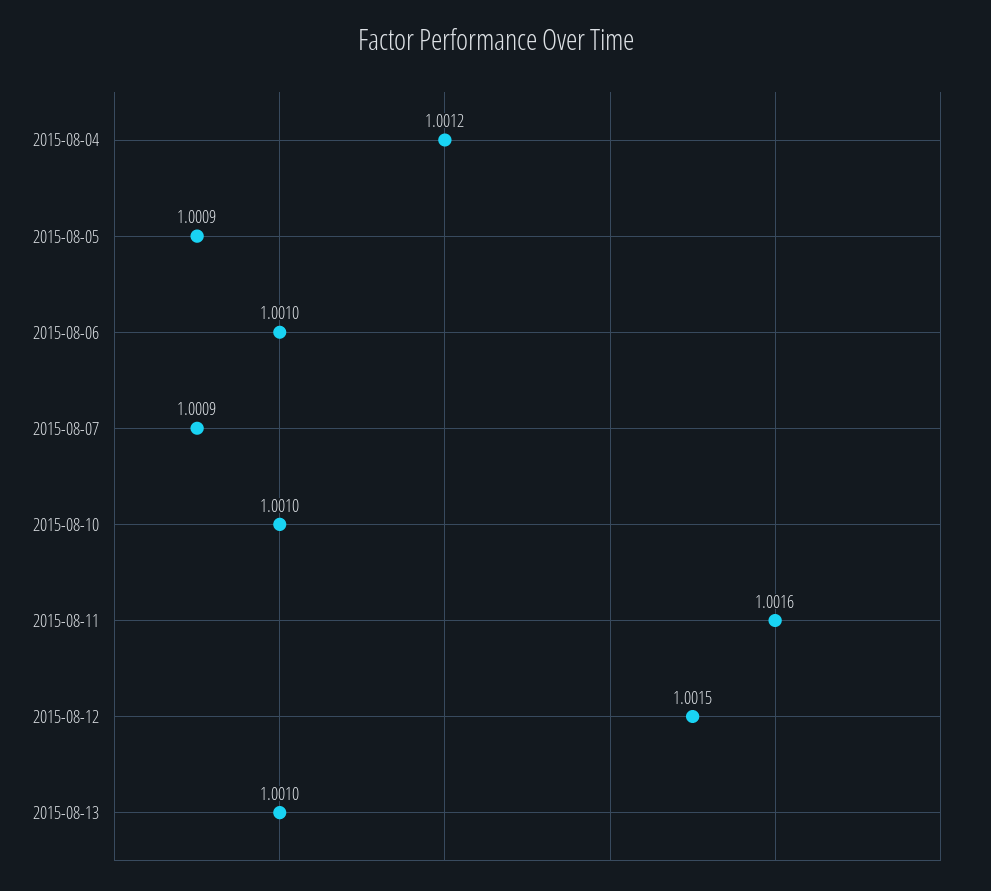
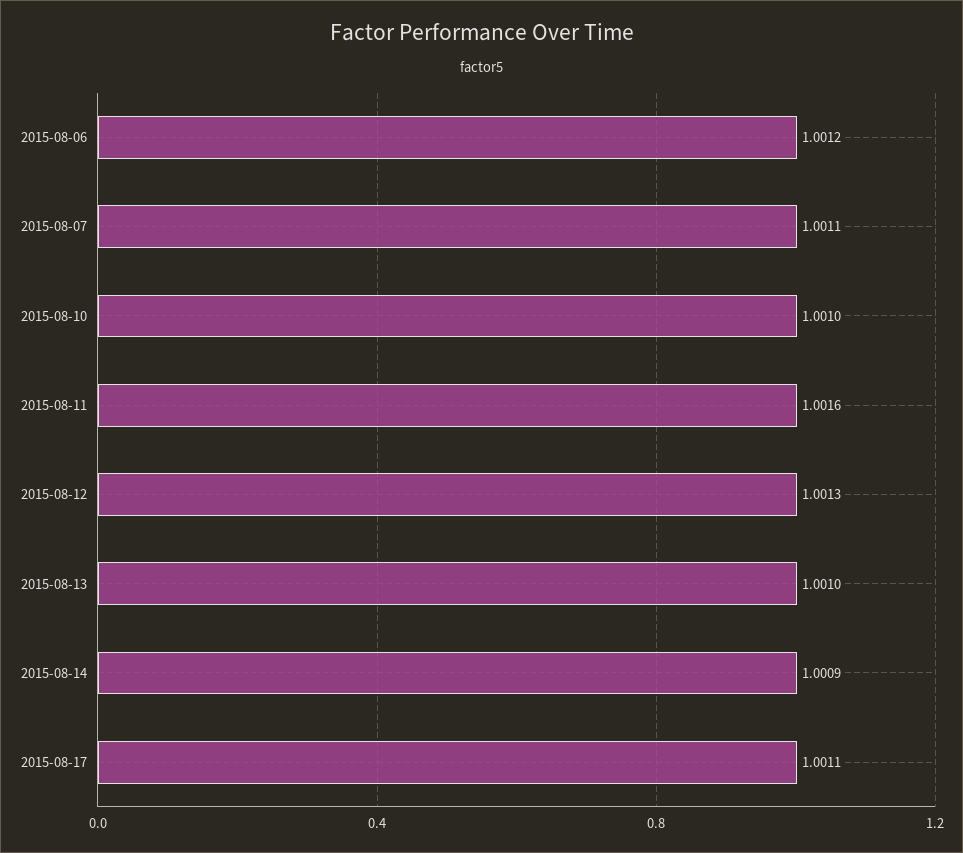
2015-08-04: 1.0012 -> none
2015-08-05: 1.0009 -> none
2015-08-06: 1.001 -> 1.0012
2015-08-07: 1.0009 -> 1.0011
2015-08-12: 1.0015 -> 1.0013
2015-08-14: none -> 1.0009
2015-08-17: none -> 1.0011

